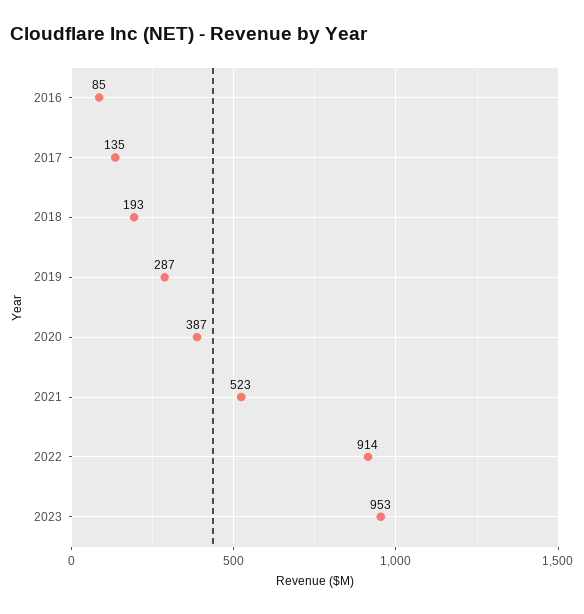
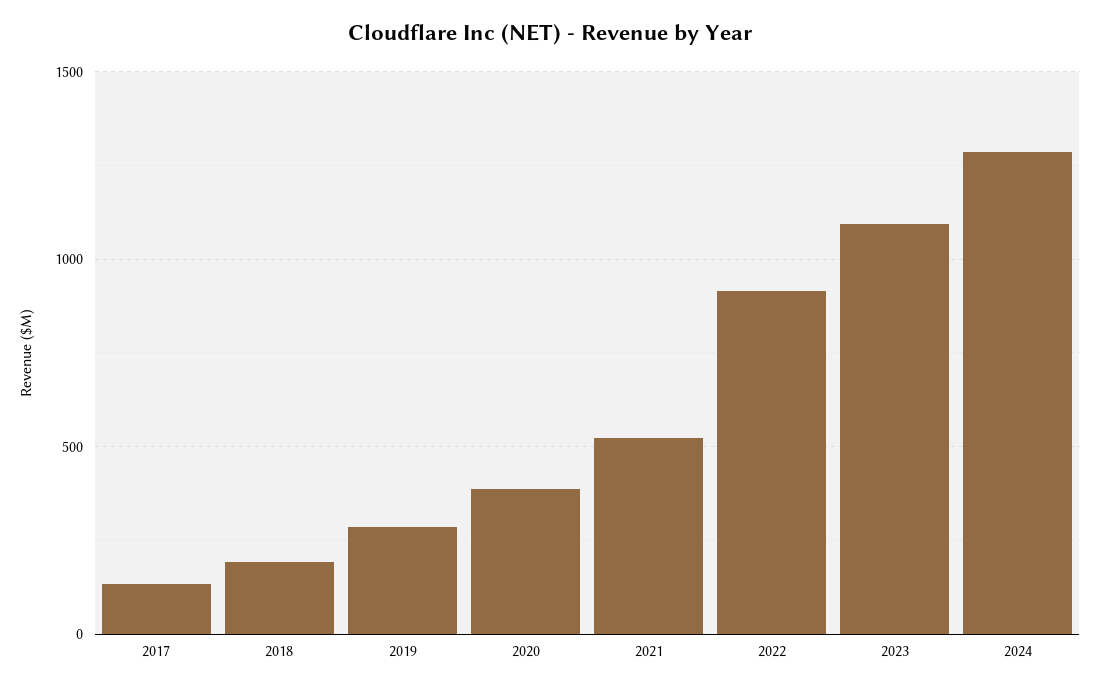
2016: 85 -> none
2023: 953 -> 1100
2024: none -> 1300

